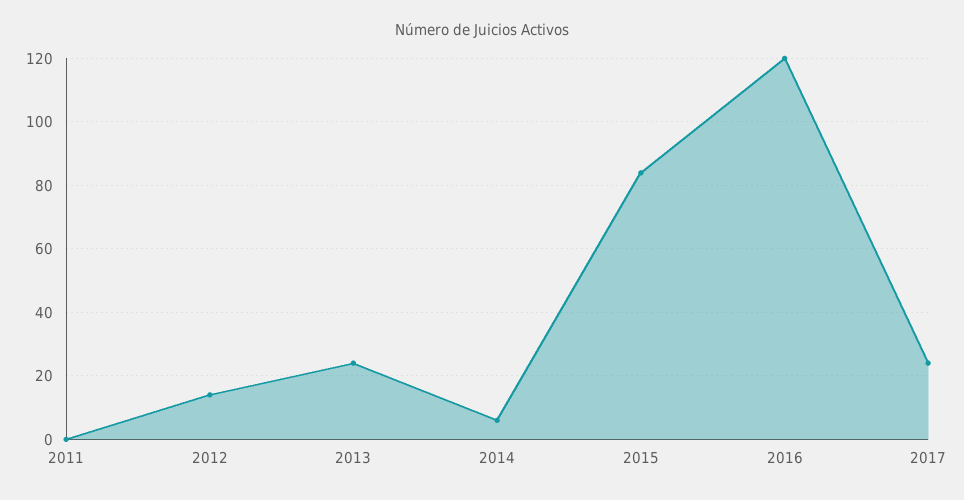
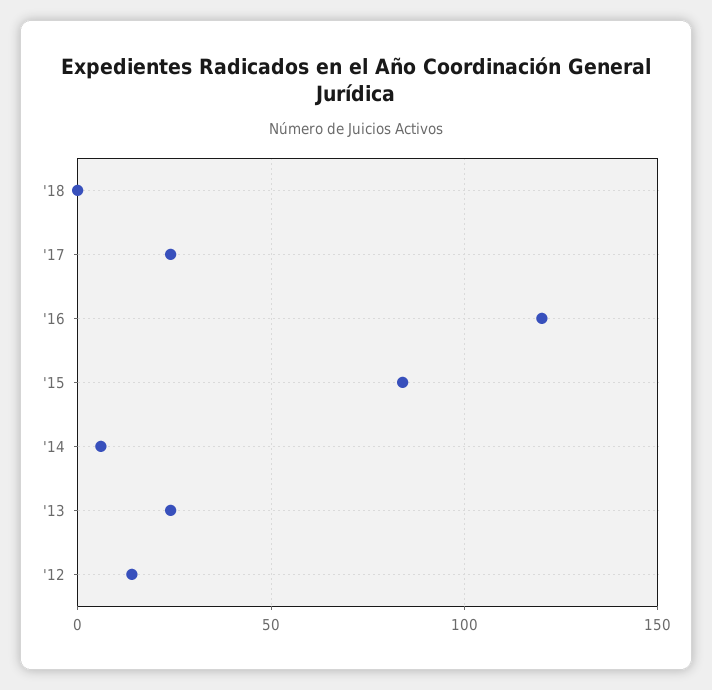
2011: 0 -> none
'18: none -> 0

